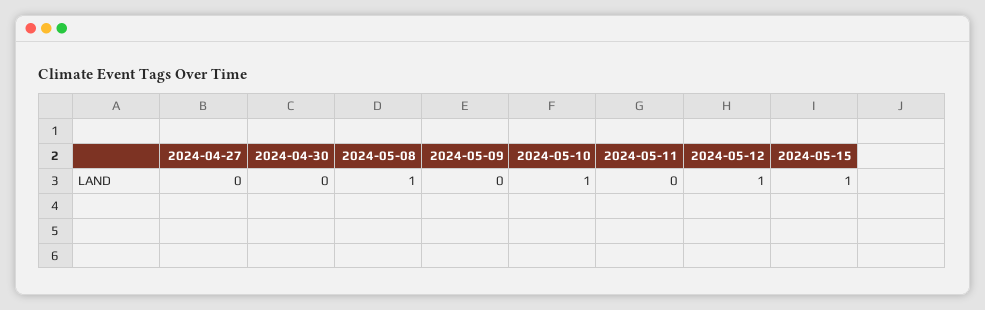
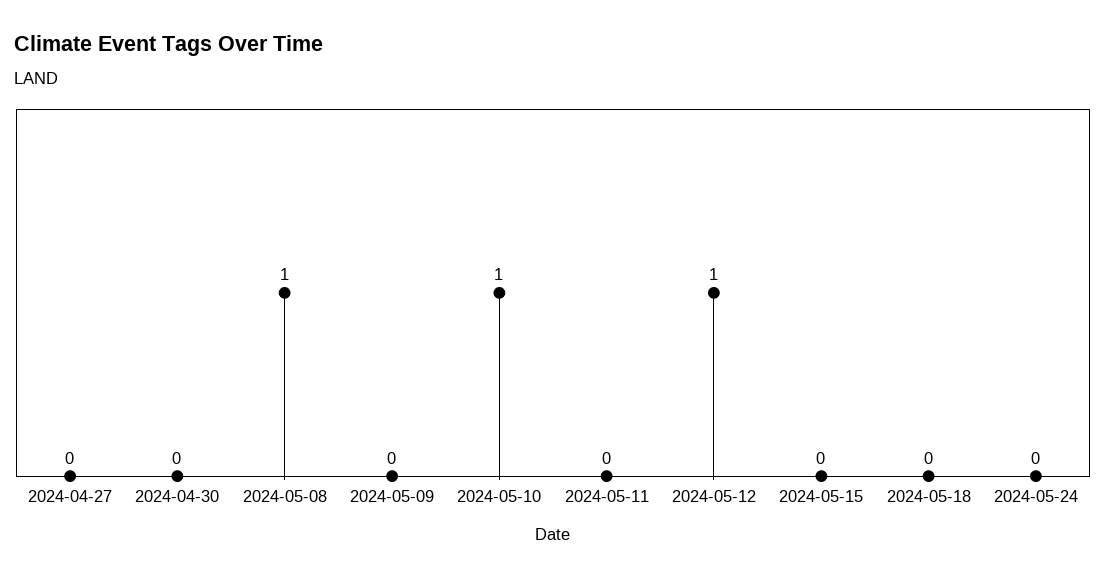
2024-05-15: 1 -> 0
2024-05-18: none -> 0
2024-05-24: none -> 0

